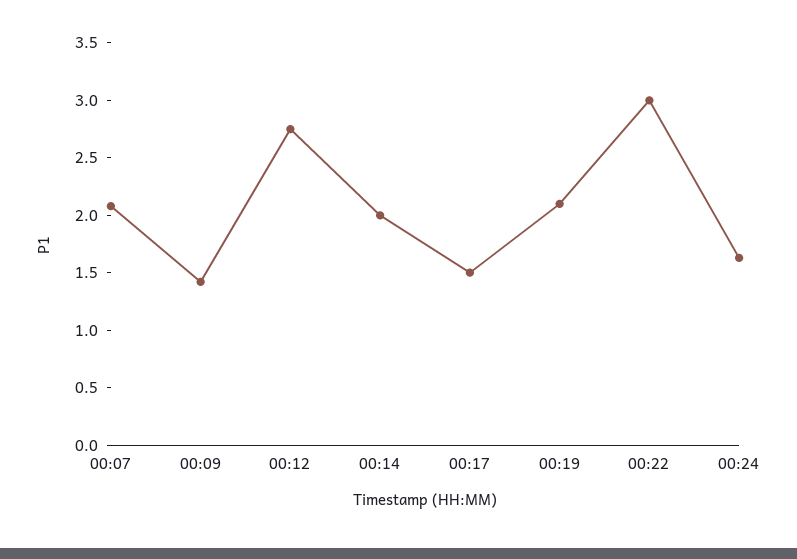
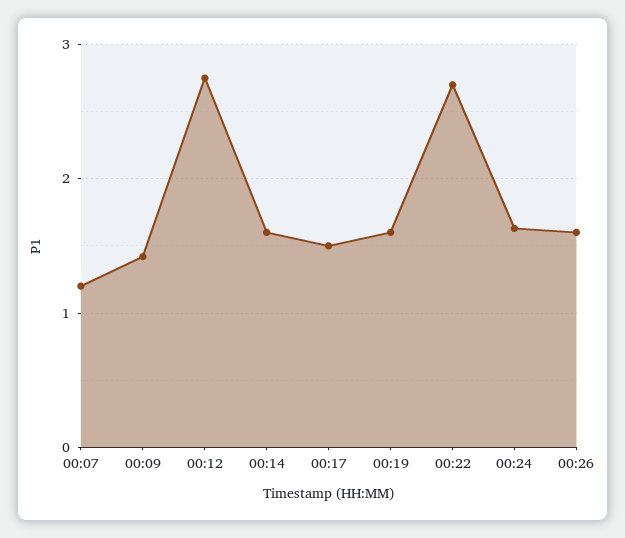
00:07: 2.1 -> 1.2
00:14: 2 -> 1.6
00:19: 2.1 -> 1.6
00:22: 3 -> 2.7
00:26: none -> 1.6

